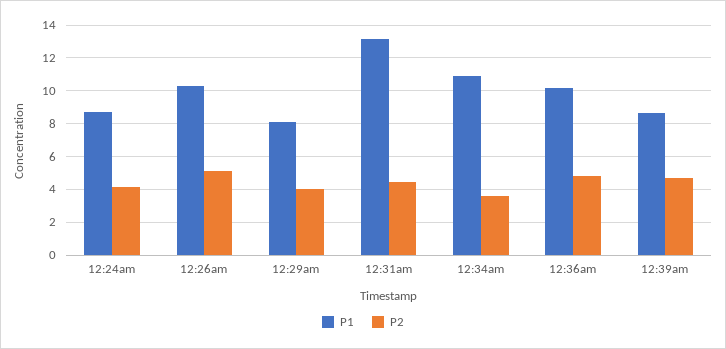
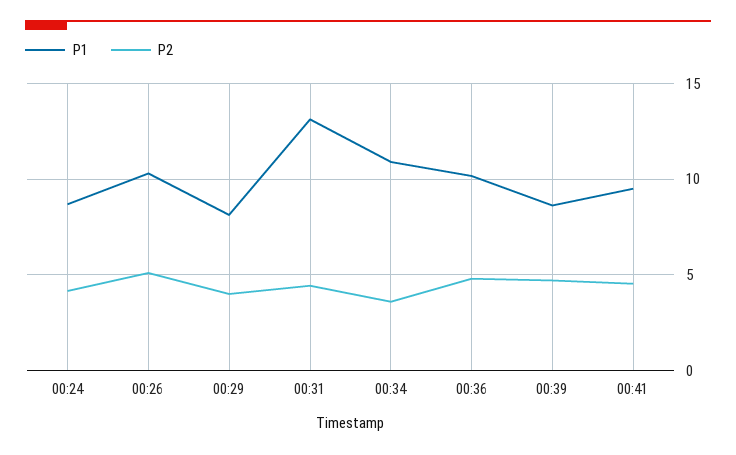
P1, 00:41: none -> 9.5
P2, 00:41: none -> 4.5

